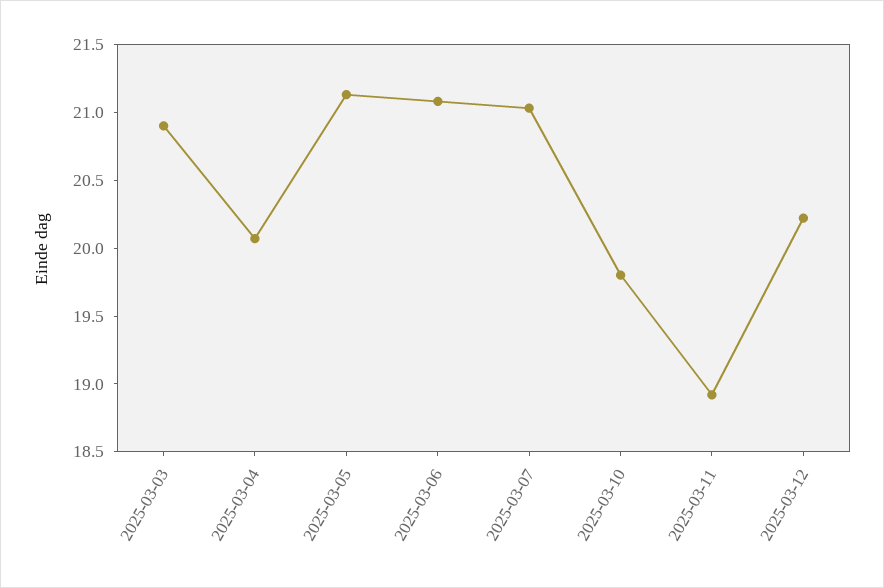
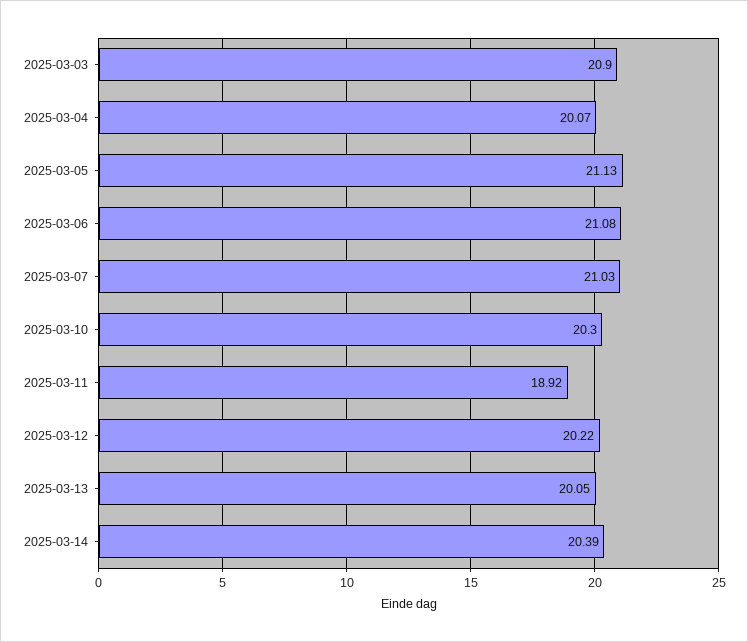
2025-03-10: 19.8 -> 20.3
2025-03-13: none -> 20.05
2025-03-14: none -> 20.39

